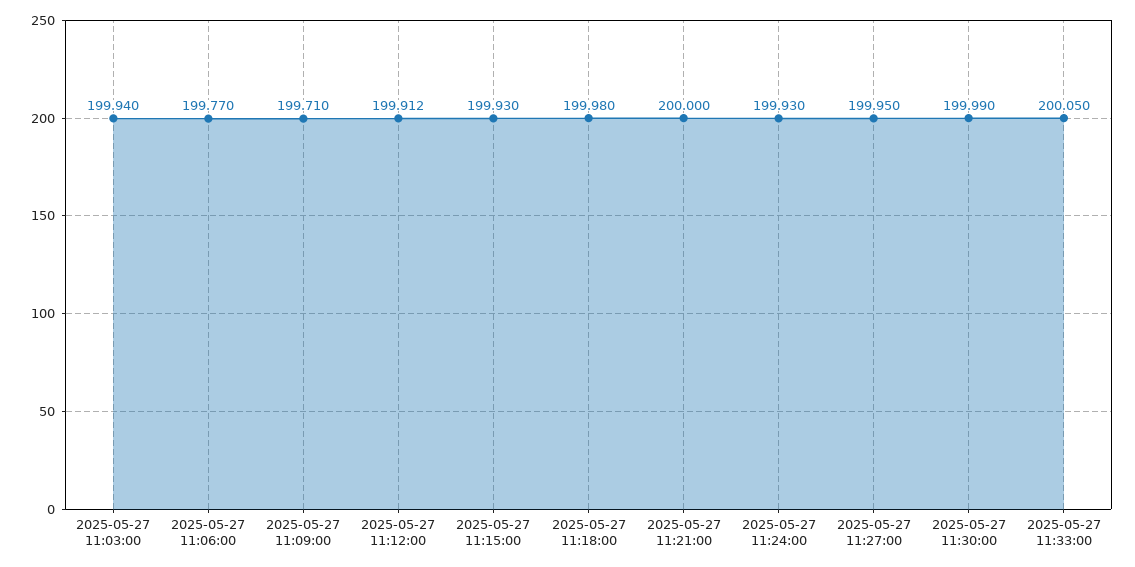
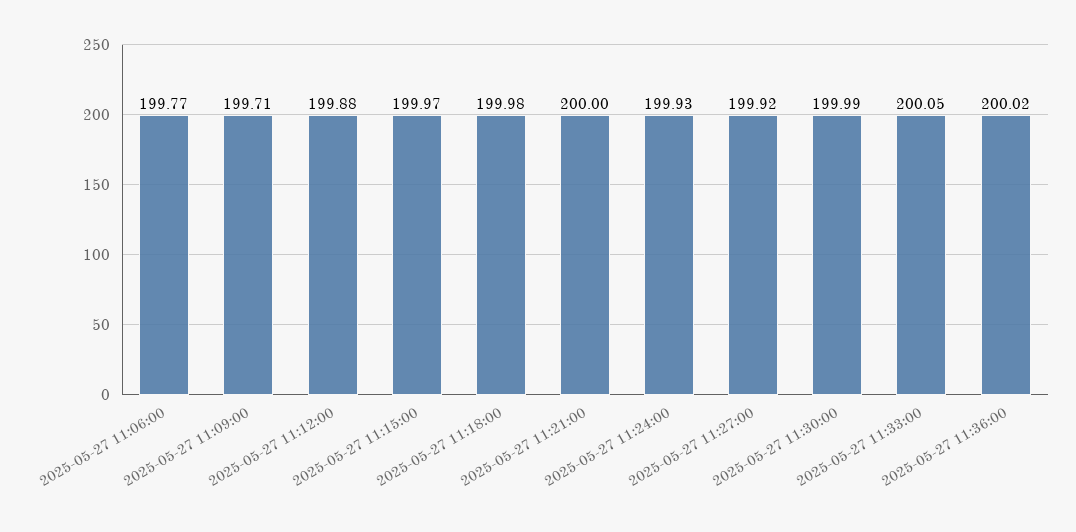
2025-05-27 11:03:00: 199.94 -> none
2025-05-27 11:12:00: 199.912 -> 199.88
2025-05-27 11:15:00: 199.93 -> 199.97
2025-05-27 11:27:00: 199.95 -> 199.92
2025-05-27 11:36:00: none -> 200.02

